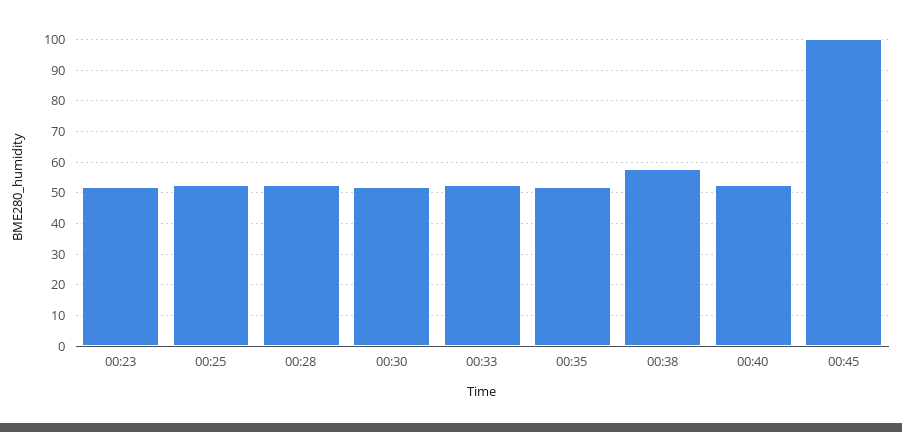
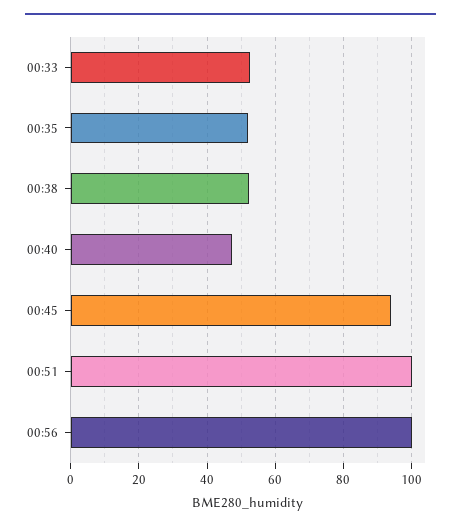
00:23: 52 -> none
00:25: 52 -> none
00:28: 52 -> none
00:30: 52 -> none
00:38: 58 -> 52
00:40: 52 -> 48
00:45: 100 -> 94
00:51: none -> 100
00:56: none -> 100

